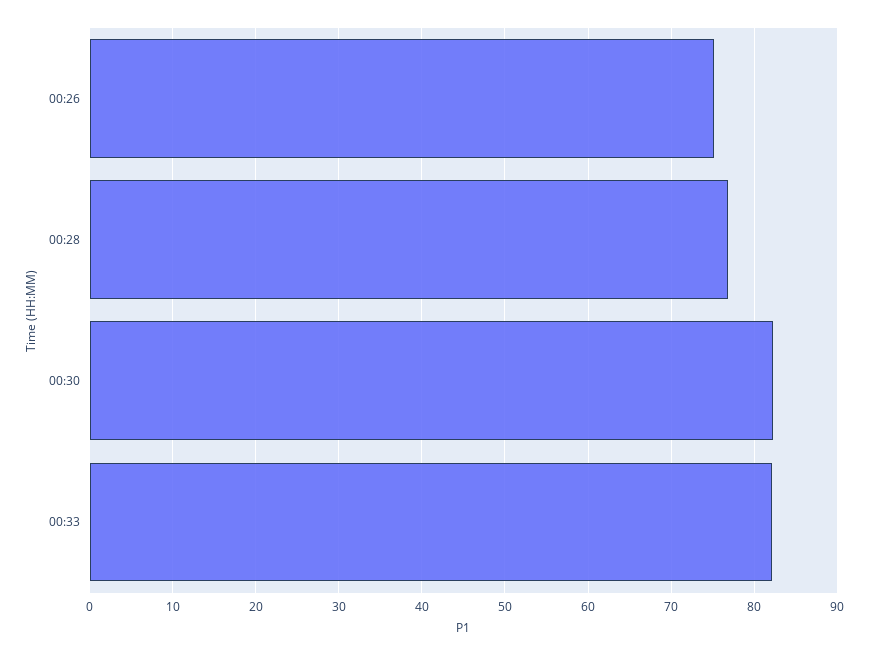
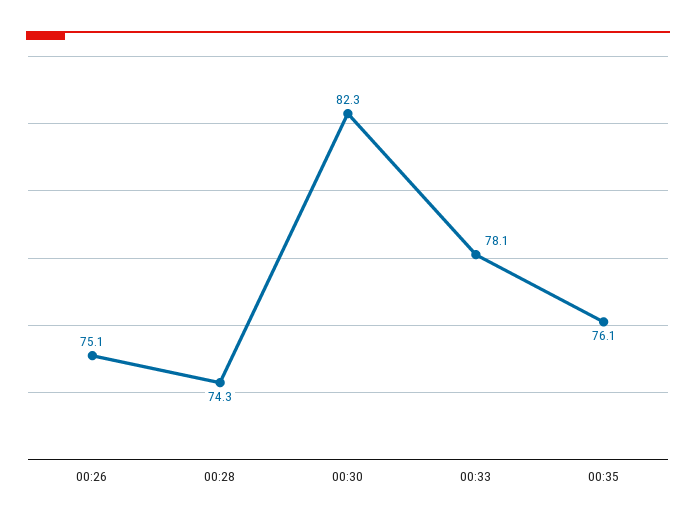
00:28: 77 -> 74.3
00:33: 82 -> 78.1
00:35: none -> 76.1

